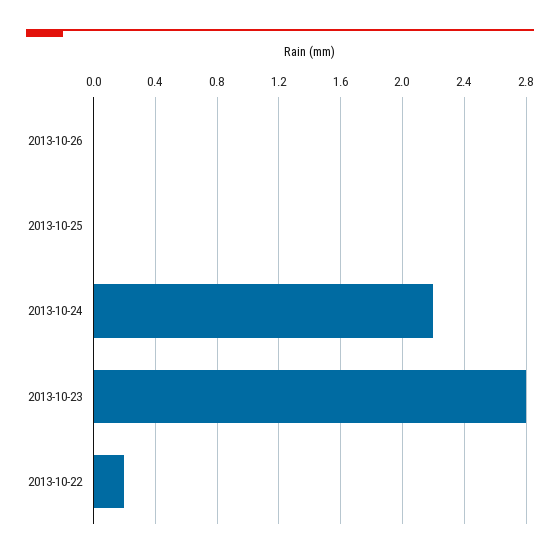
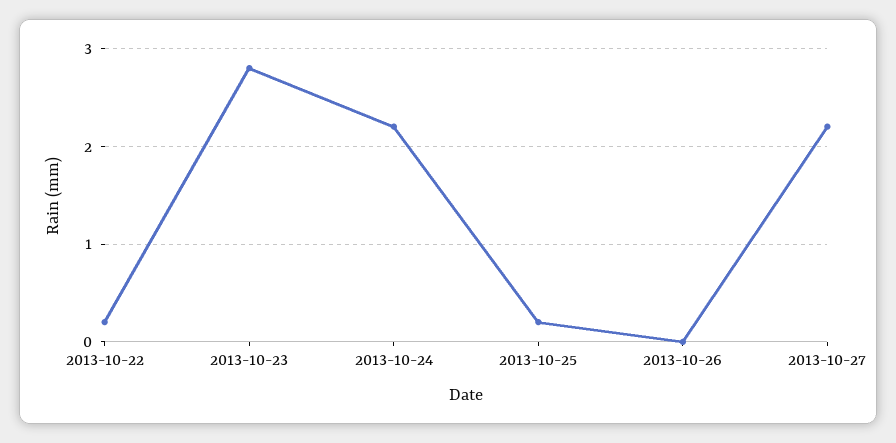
2013-10-25: 0 -> 0.2
2013-10-27: none -> 2.2

